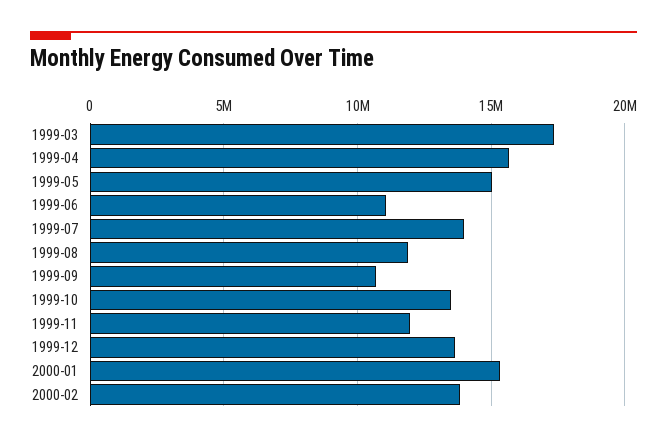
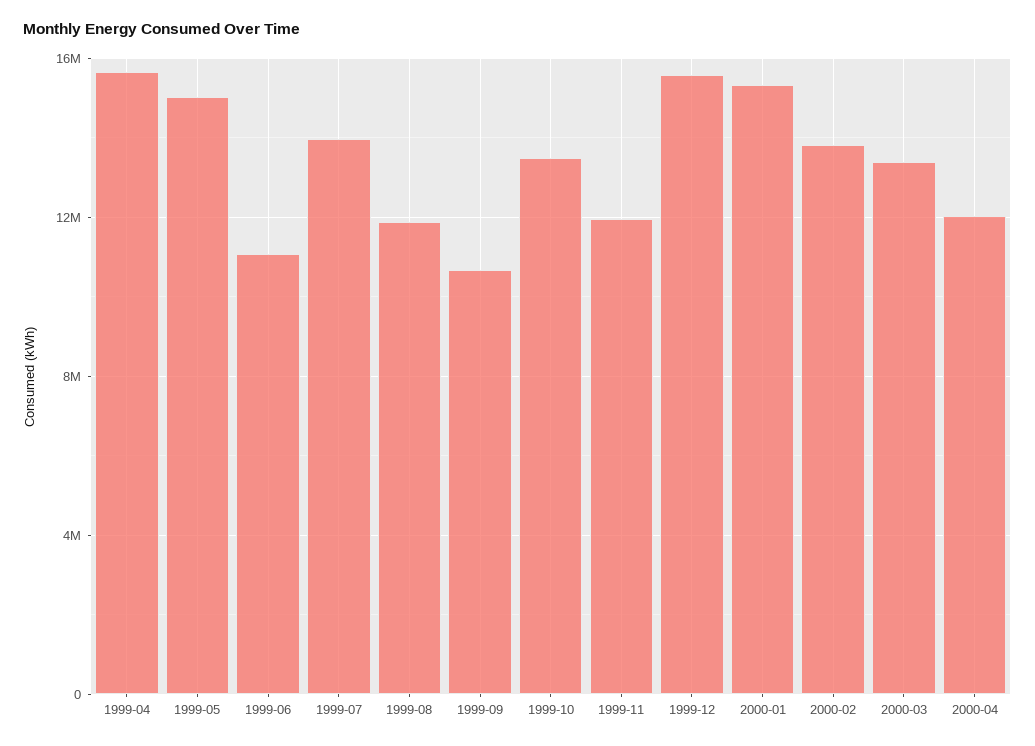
1999-03: 17500000 -> none
1999-12: 13500000 -> 15500000
2000-03: none -> 13500000
2000-04: none -> 12000000

